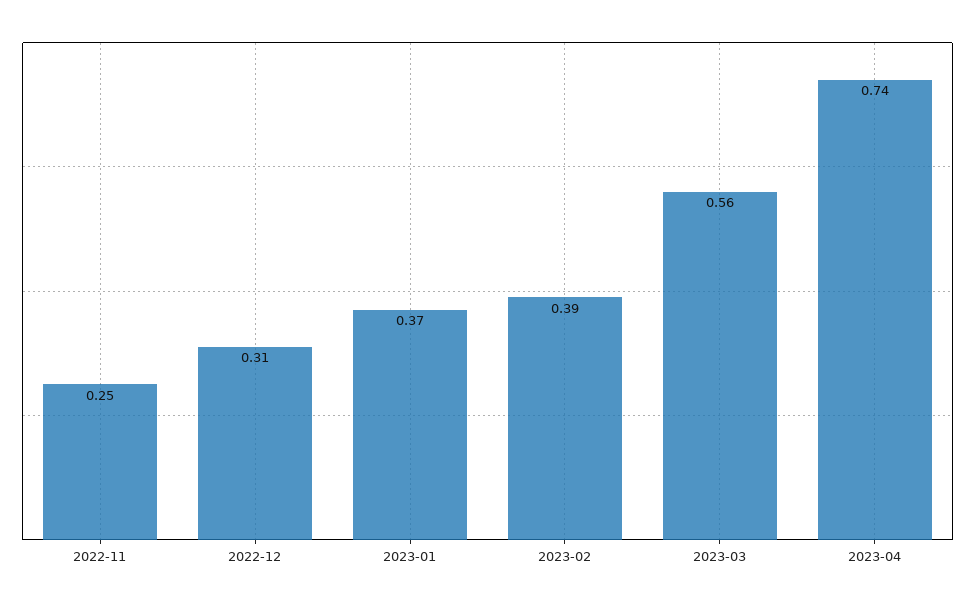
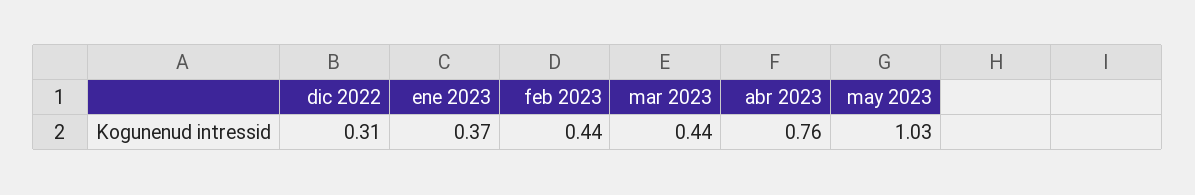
2022-11: 0.25 -> none
2023-02: 0.39 -> 0.44
2023-03: 0.56 -> 0.44
2023-04: 0.74 -> 0.76
may 2023: none -> 1.03

